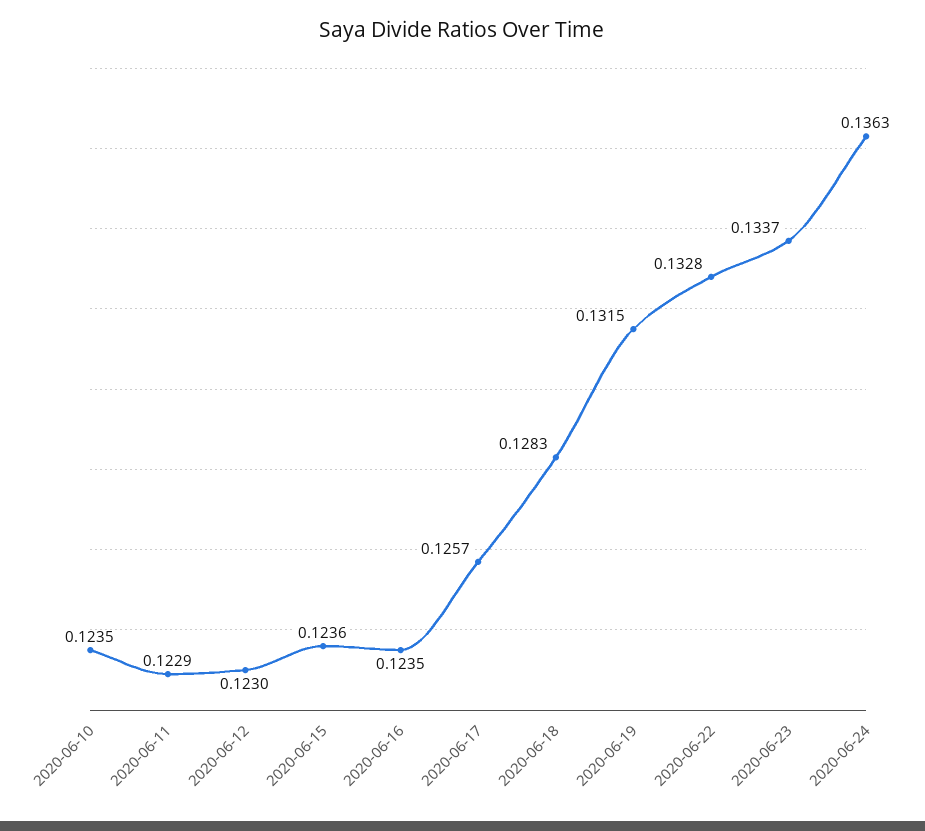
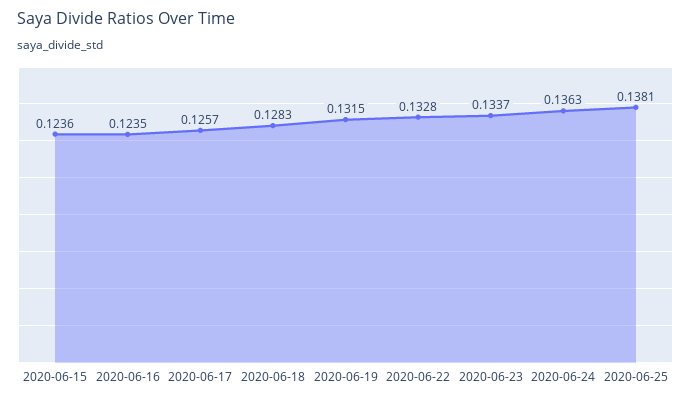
2020-06-10: 0.1235 -> none
2020-06-11: 0.1229 -> none
2020-06-12: 0.123 -> none
2020-06-25: none -> 0.1381

